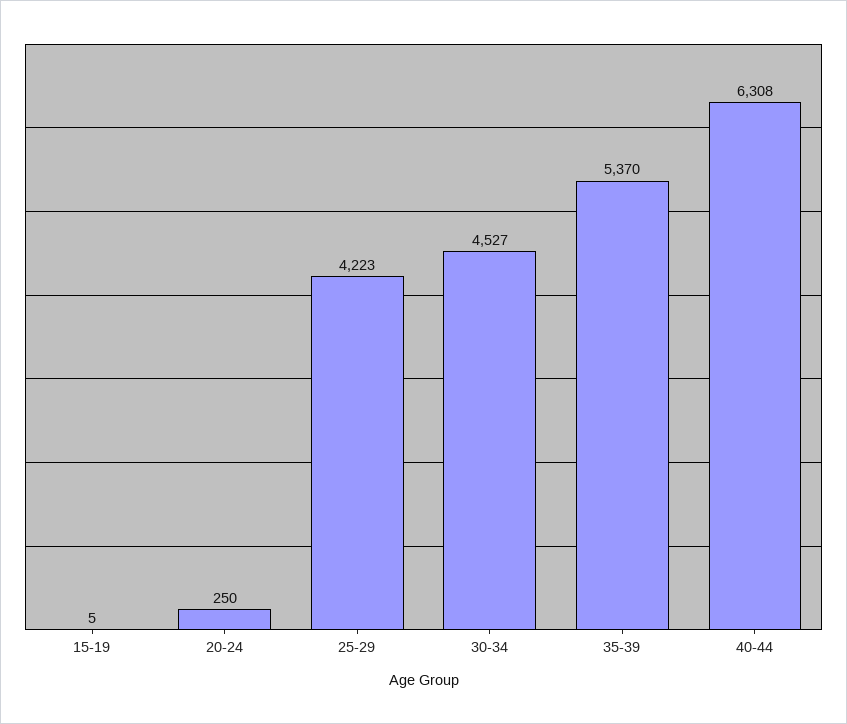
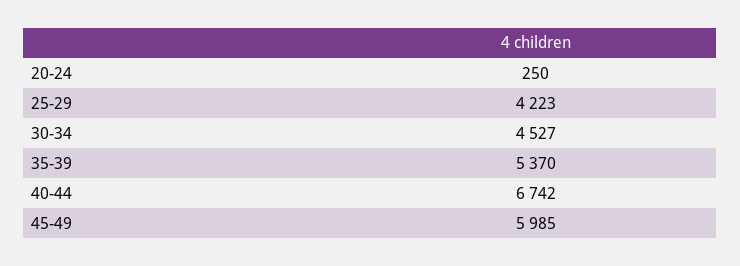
15-19: 5 -> none
40-44: 6308 -> 6742
45-49: none -> 5985

